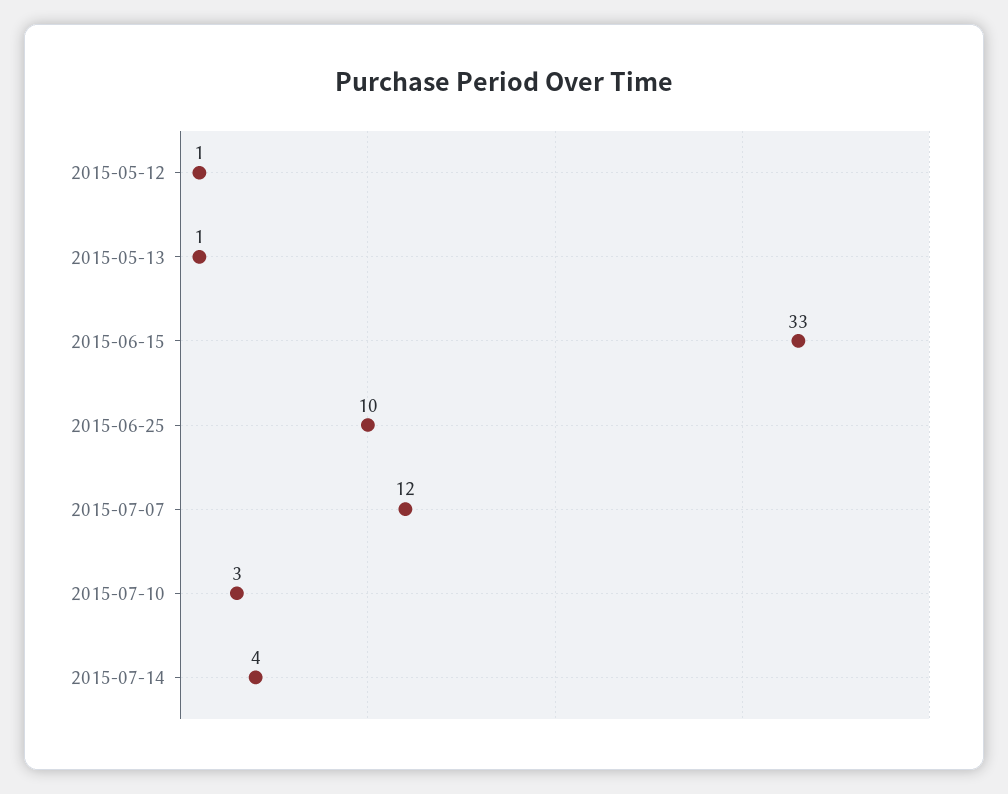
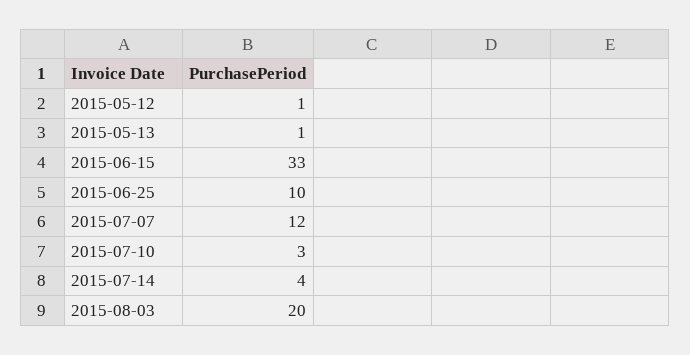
2015-08-03: none -> 20

